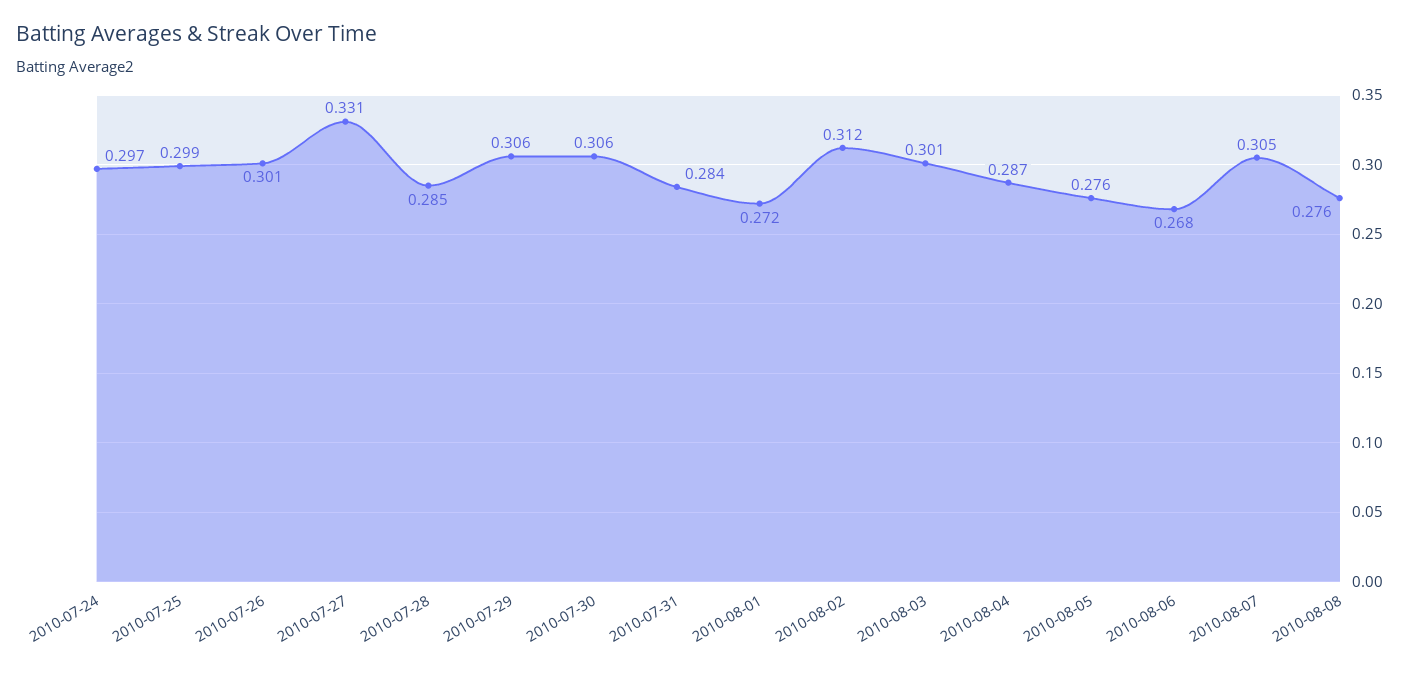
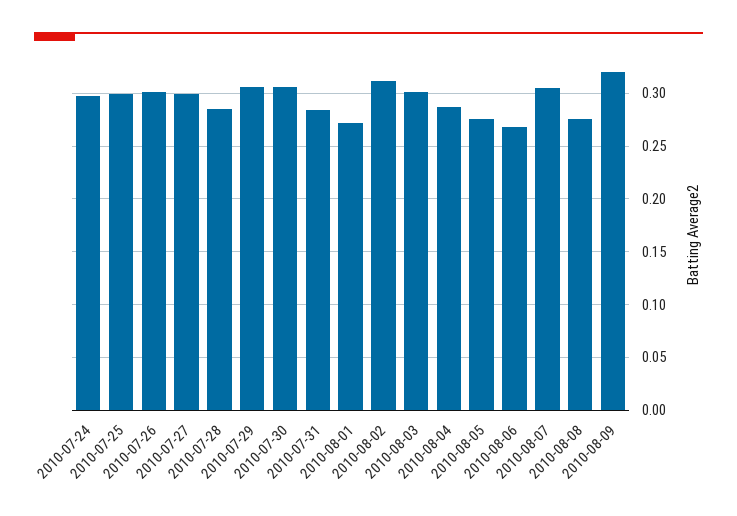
2010-07-27: 0.331 -> 0.3
2010-08-09: none -> 0.32

